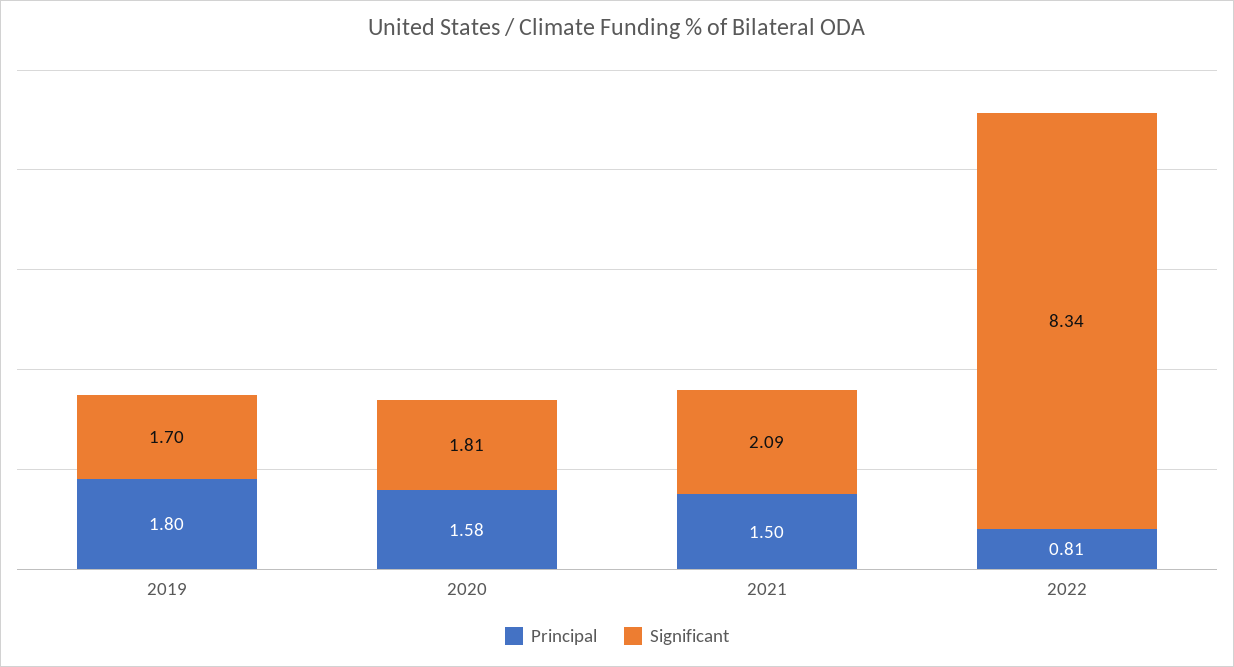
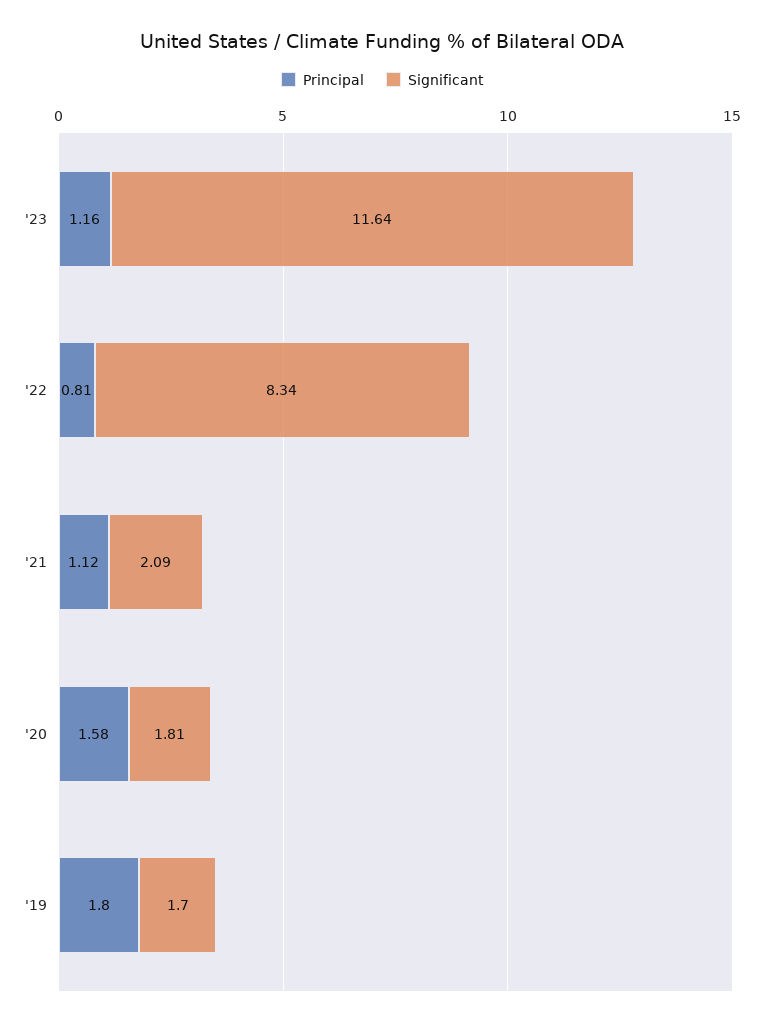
Principal, 2021: 1.5 -> 1.12
Principal, '23: none -> 1.16
Significant, '23: none -> 11.64

